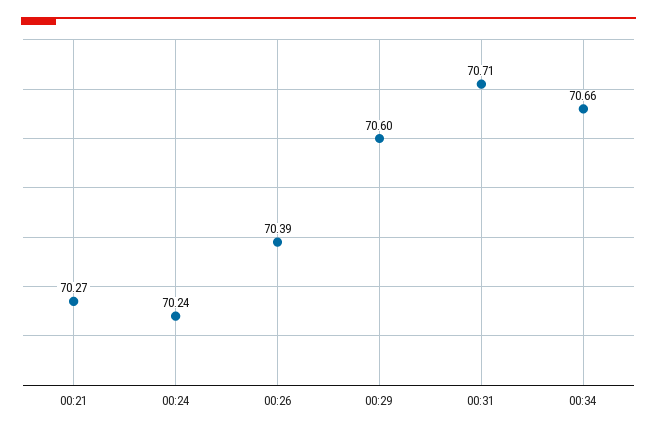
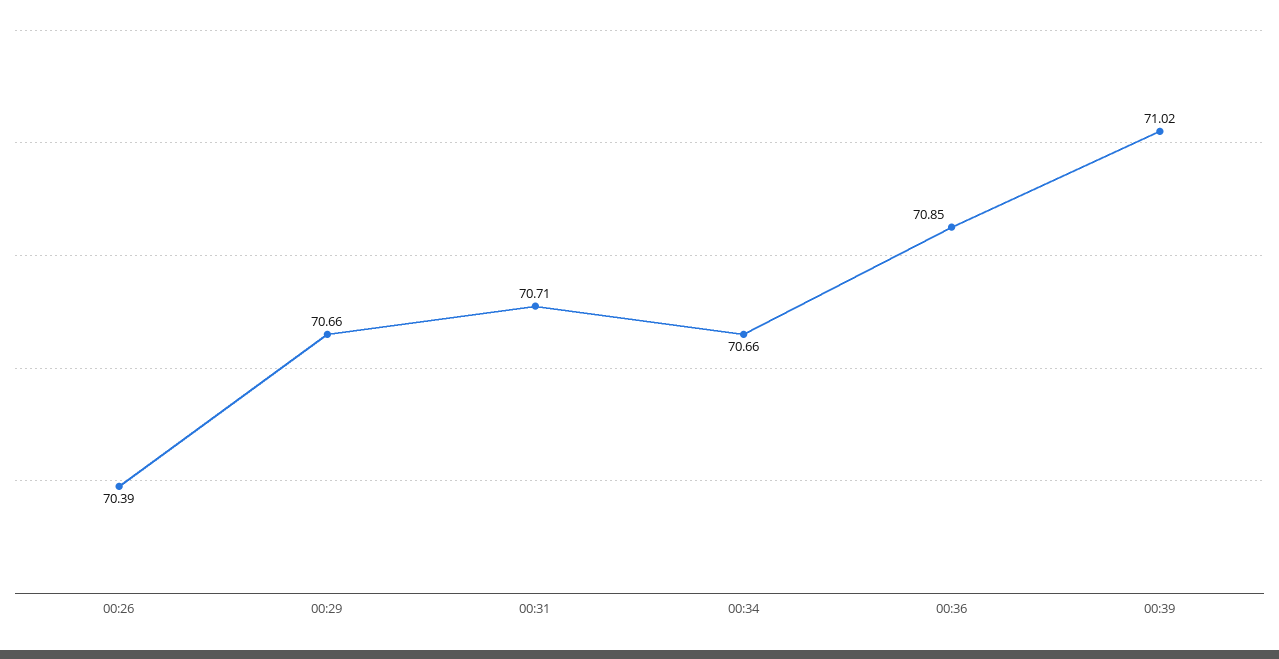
00:21: 70.27 -> none
00:24: 70.24 -> none
00:29: 70.6 -> 70.66
00:36: none -> 70.85
00:39: none -> 71.02

